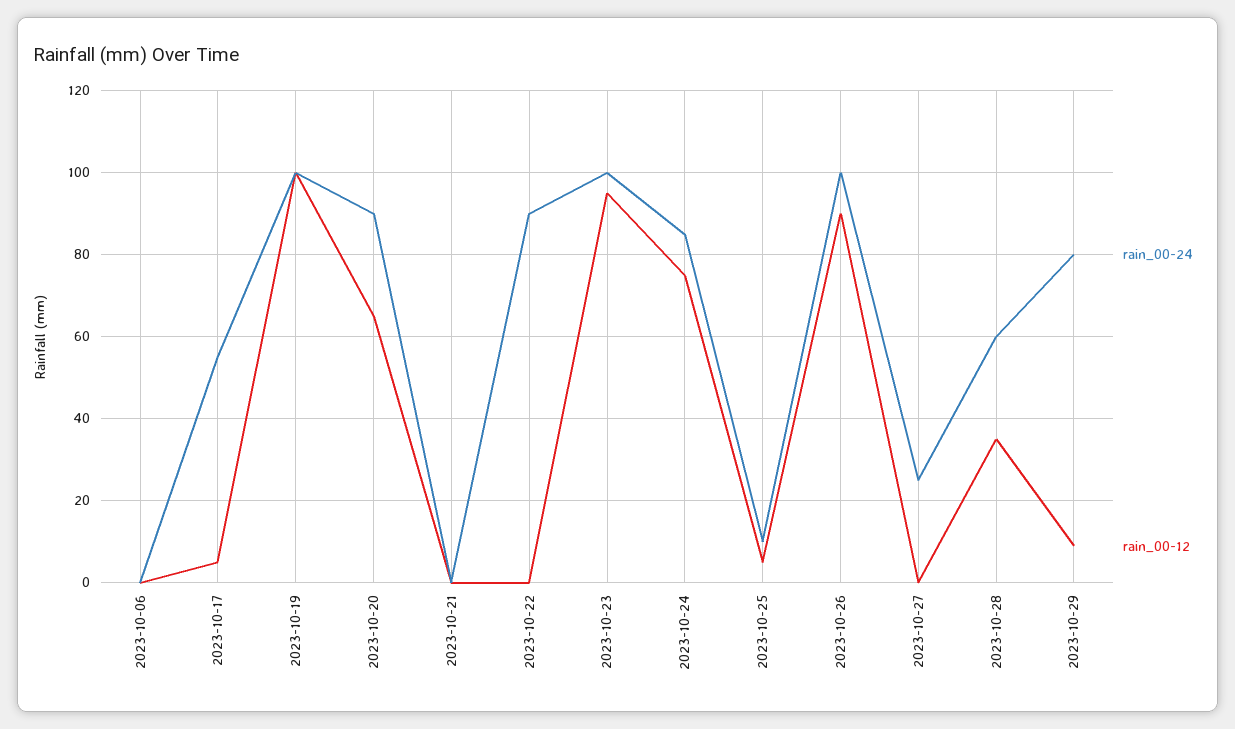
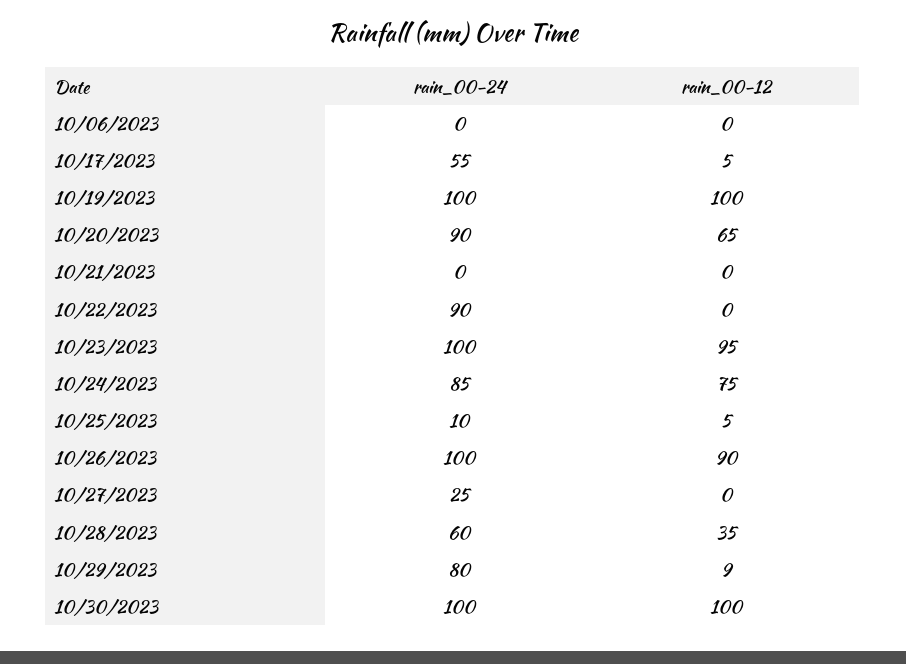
rain_00-24, 10/30/2023: none -> 100
rain_00-12, 10/30/2023: none -> 100

